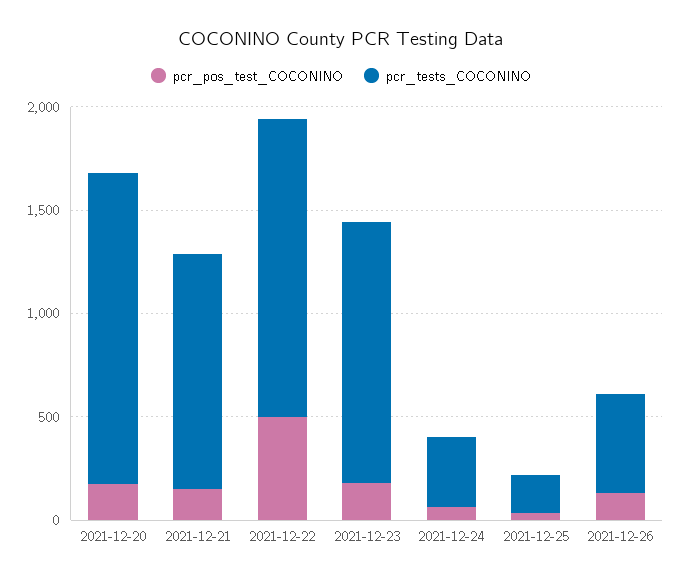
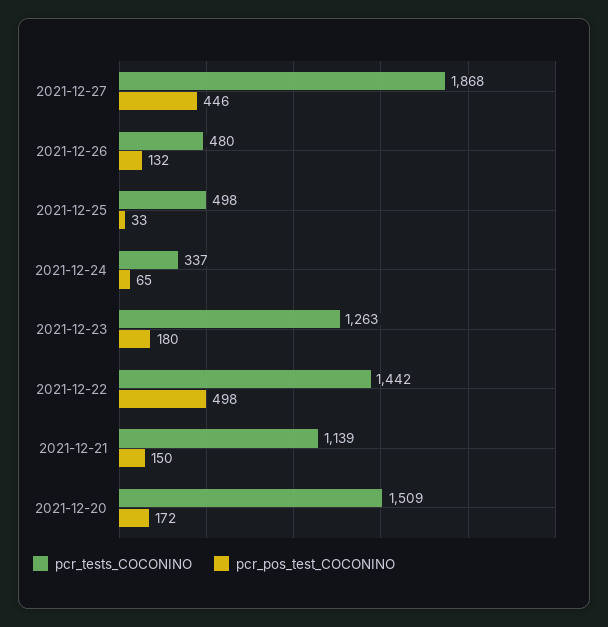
pcr_tests_COCONINO, 2021-12-25: 200 -> 498
pcr_tests_COCONINO, 2021-12-27: none -> 1868
pcr_pos_test_COCONINO, 2021-12-27: none -> 446

